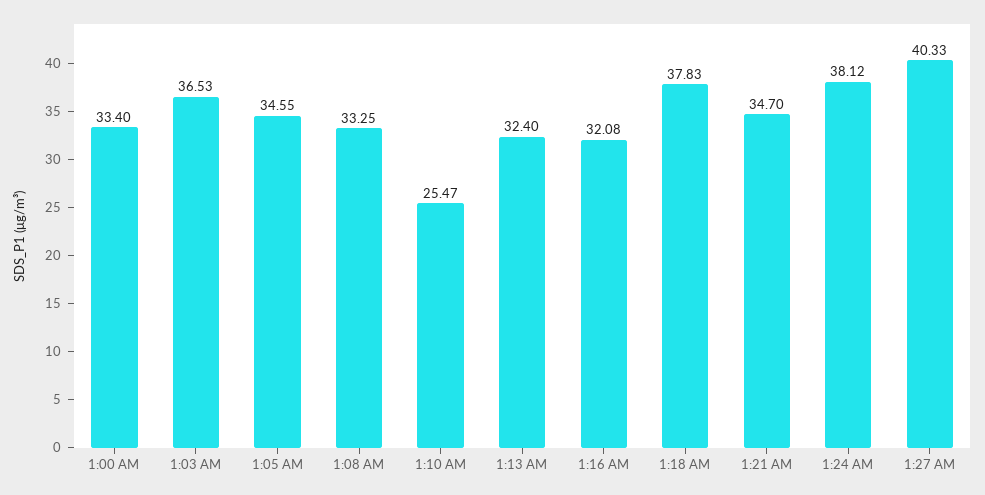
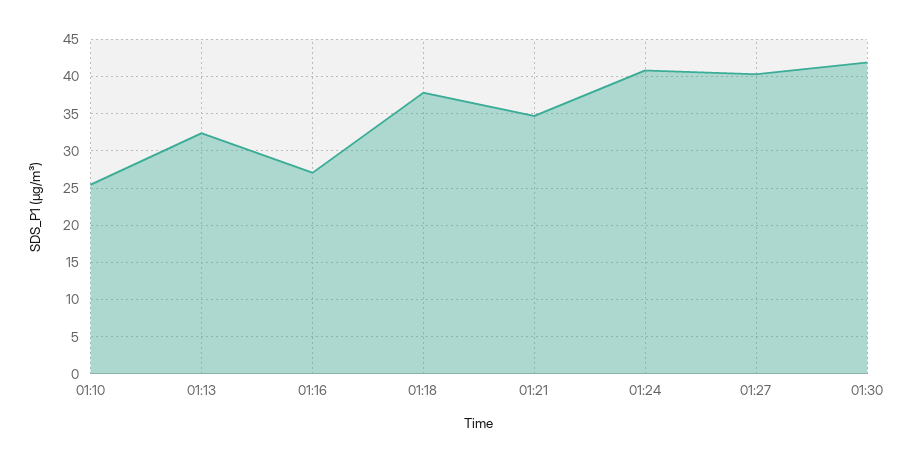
1:00 AM: 33.4 -> none
1:03 AM: 36.53 -> none
1:05 AM: 34.55 -> none
1:08 AM: 33.25 -> none
1:16 AM: 32.08 -> 27
1:24 AM: 38.12 -> 41
01:30: none -> 42

